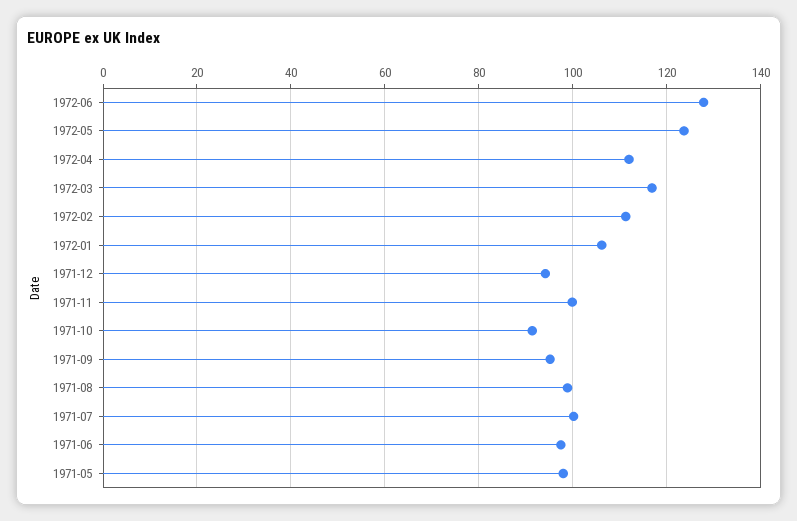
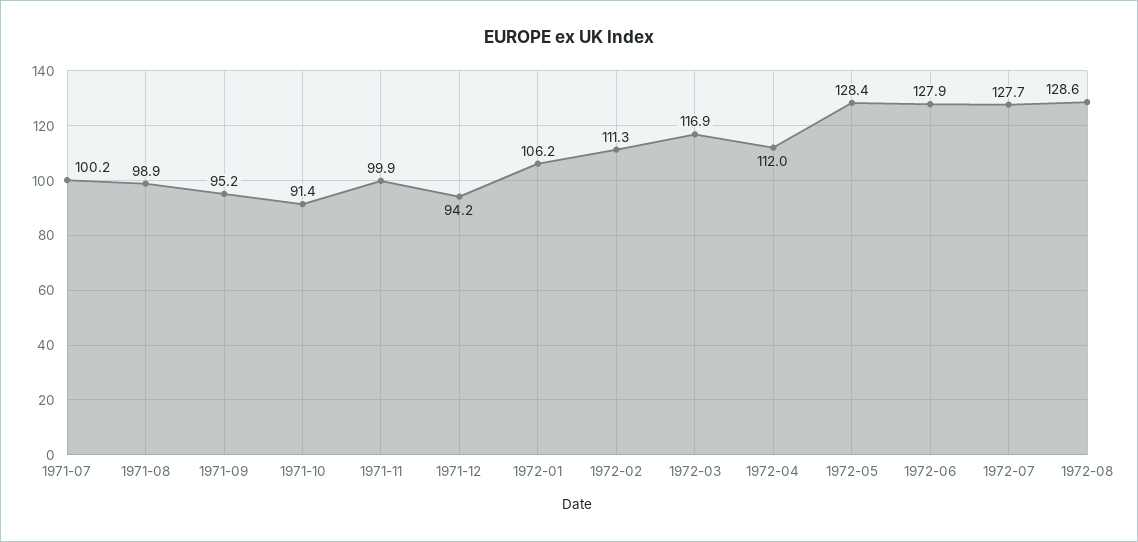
1972-05: 124 -> 128.4
1971-06: 98 -> none
1971-05: 98 -> none
1972-07: none -> 127.7
1972-08: none -> 128.6

